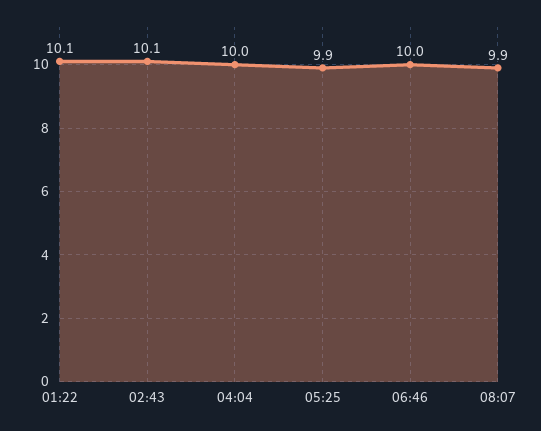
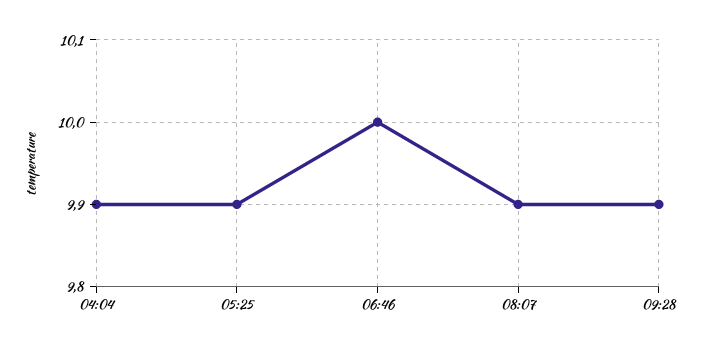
01:22: 10.1 -> none
02:43: 10.1 -> none
04:04: 10 -> 9.9
09:28: none -> 9.9

